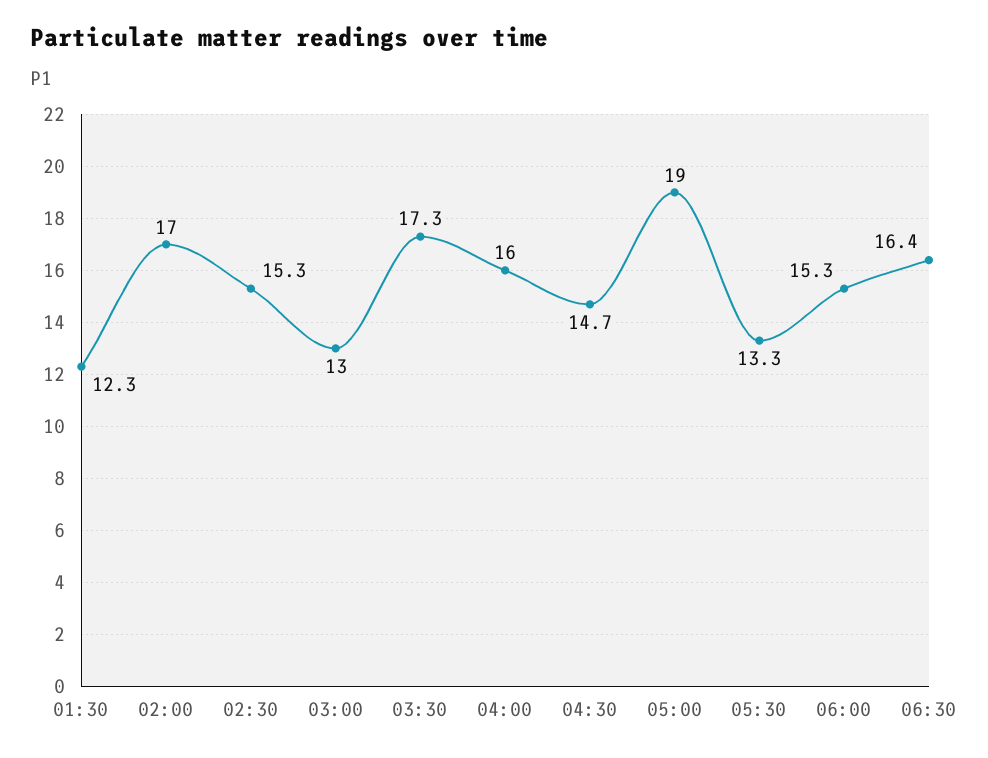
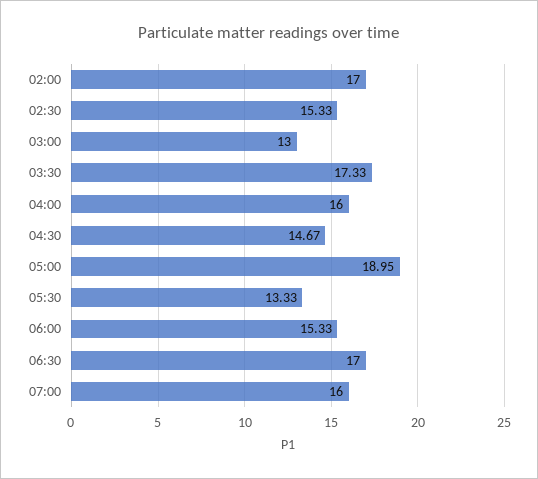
01:30: 12.3 -> none
06:30: 16.4 -> 17
07:00: none -> 16

